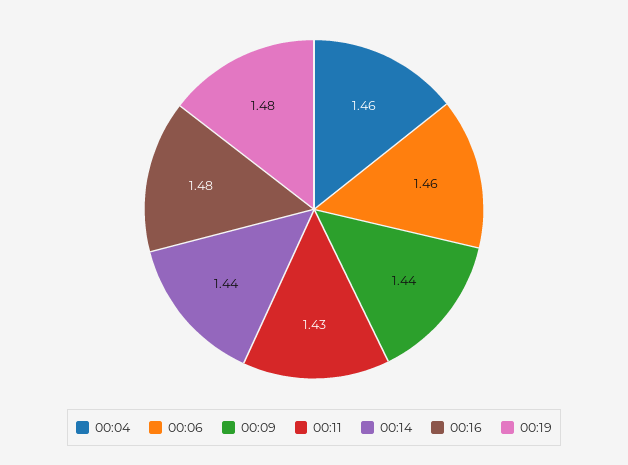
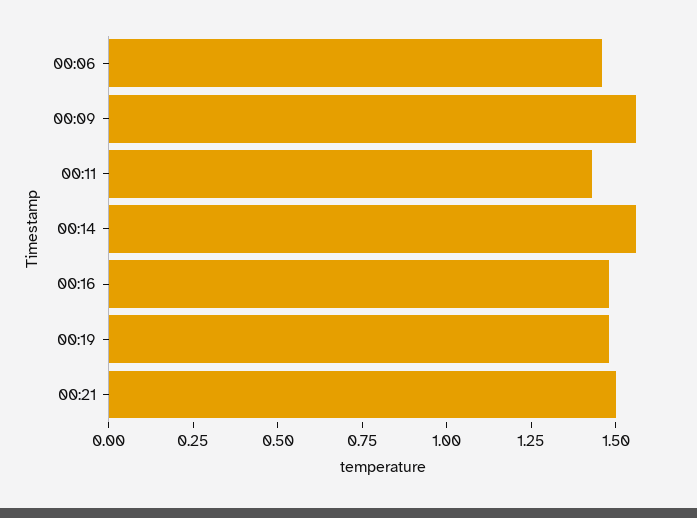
00:04: 1.46 -> none
00:09: 1.44 -> 1.55
00:14: 1.44 -> 1.55
00:21: none -> 1.5

